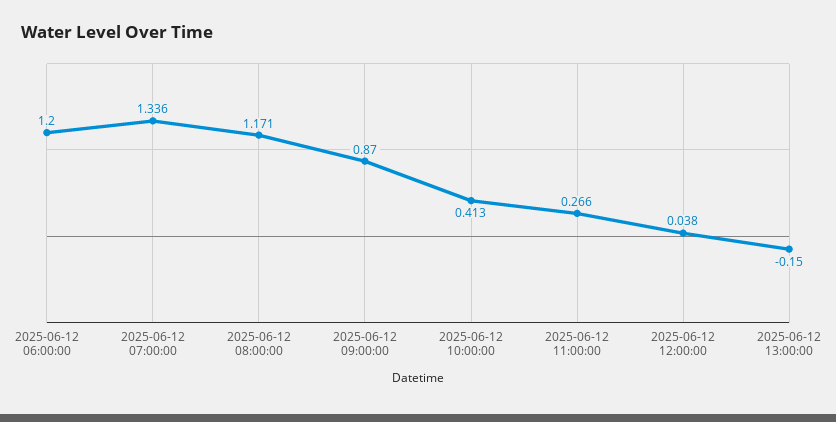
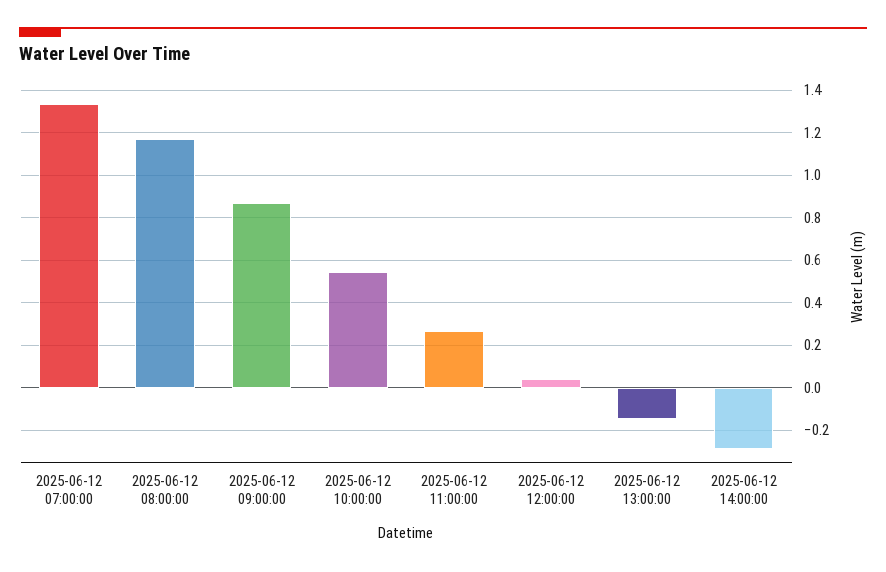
2025-06-12 06:00:00: 1.2 -> none
2025-06-12 10:00:00: 0.413 -> 0.55
2025-06-12 14:00:00: none -> -0.3

